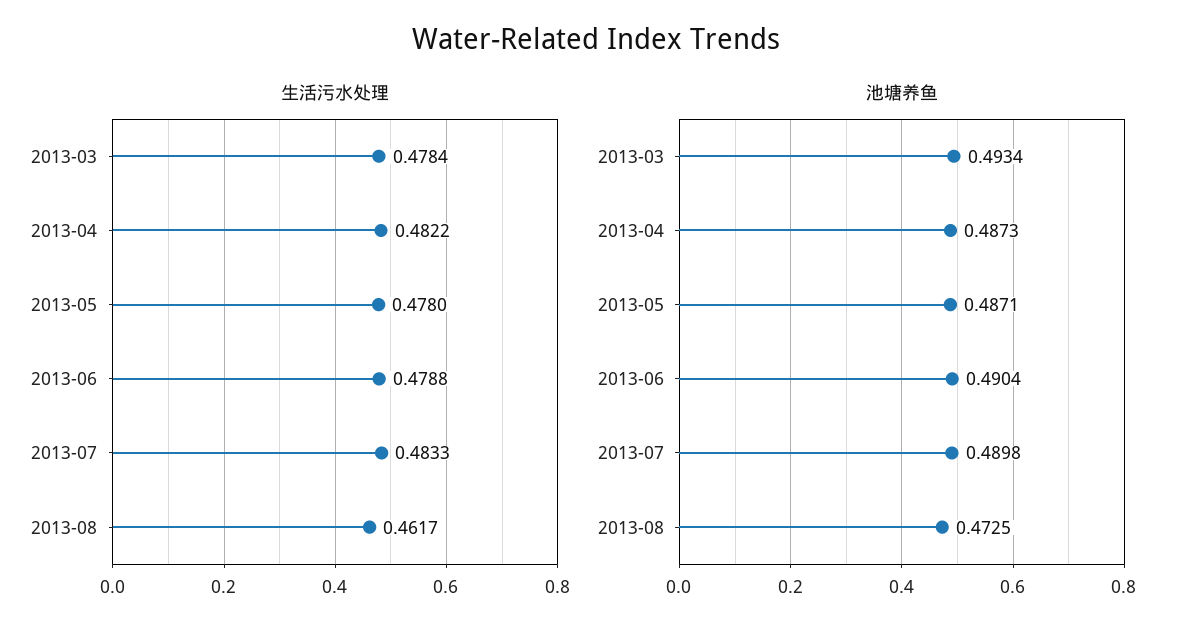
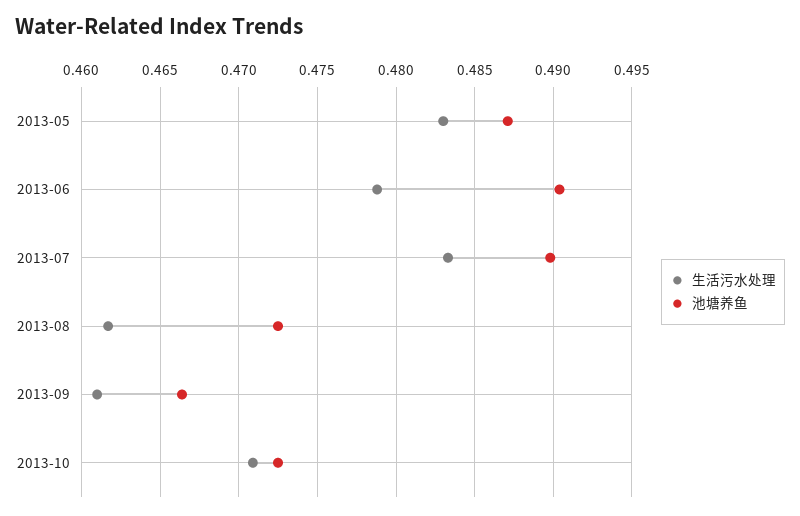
生活污水处理, 2013-03: 0.4784 -> none
生活污水处理, 2013-04: 0.4822 -> none
生活污水处理, 2013-05: 0.478 -> 0.483
池塘养鱼, 2013-03: 0.4934 -> none
池塘养鱼, 2013-04: 0.4873 -> none
生活污水处理, 2013-09: none -> 0.461
池塘养鱼, 2013-09: none -> 0.4665
生活污水处理, 2013-10: none -> 0.471
池塘养鱼, 2013-10: none -> 0.4725

